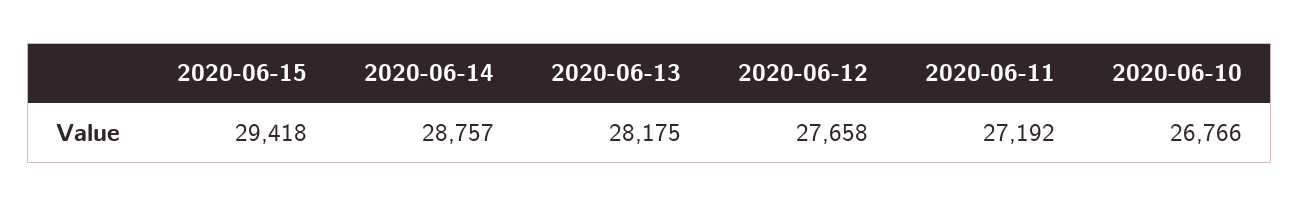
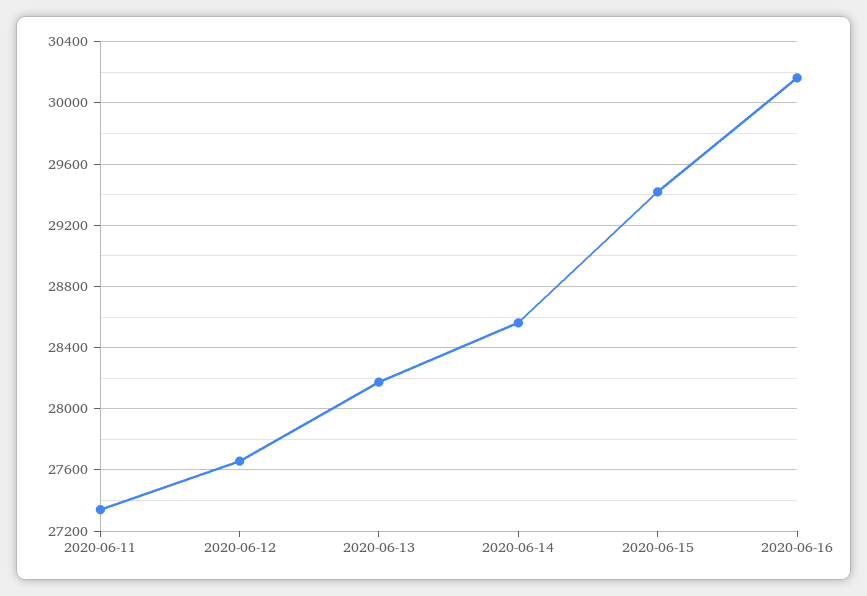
2020-06-14: 28757 -> 28550
2020-06-11: 27192 -> 27350
2020-06-10: 26766 -> none
2020-06-16: none -> 30150

